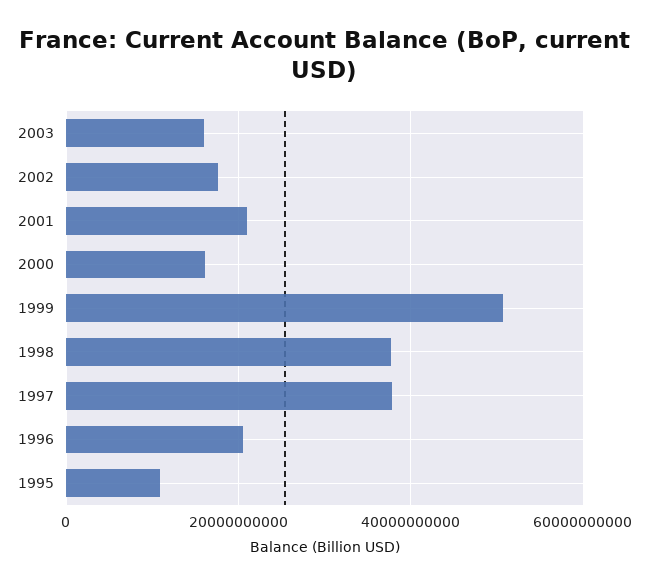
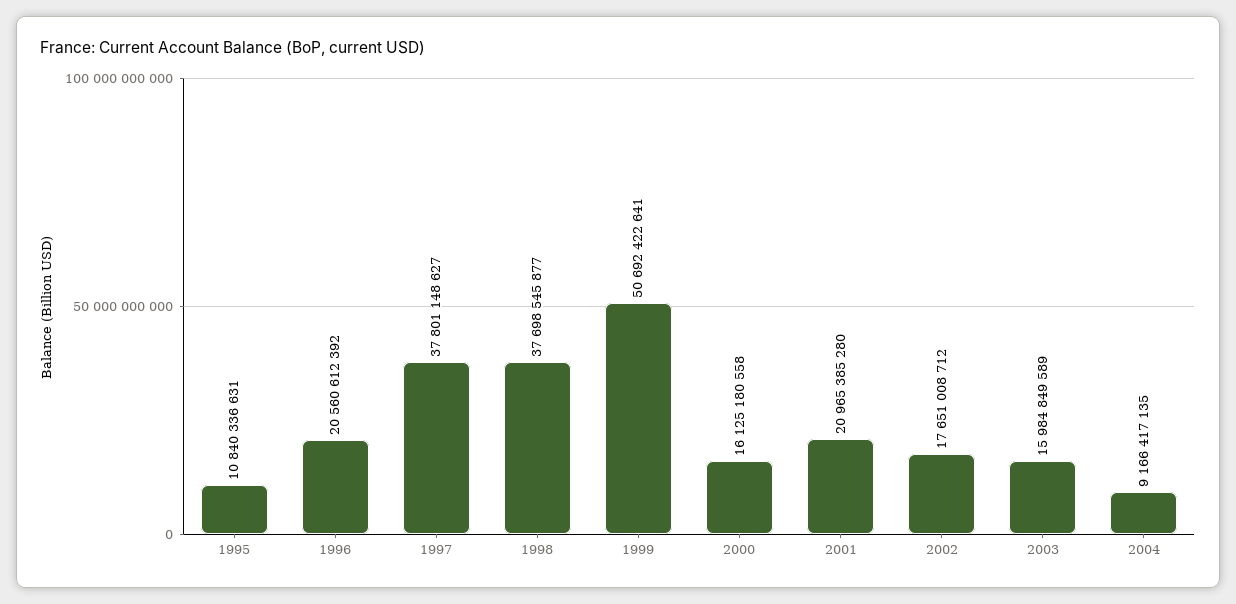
2004: none -> 9166417135

